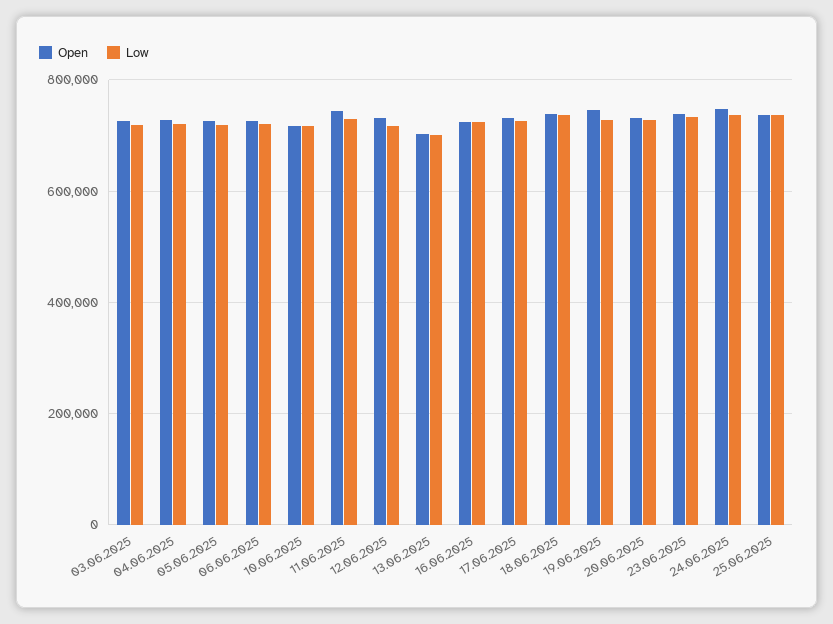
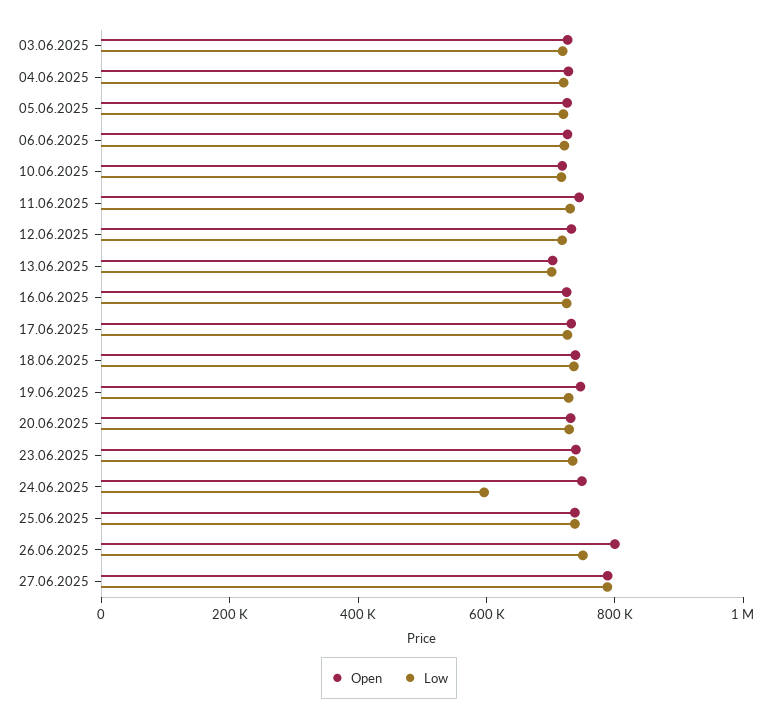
Low, 24.06.2025: 740000 -> 600000
Open, 26.06.2025: none -> 800000
Low, 26.06.2025: none -> 750000
Open, 27.06.2025: none -> 800000
Low, 27.06.2025: none -> 800000

